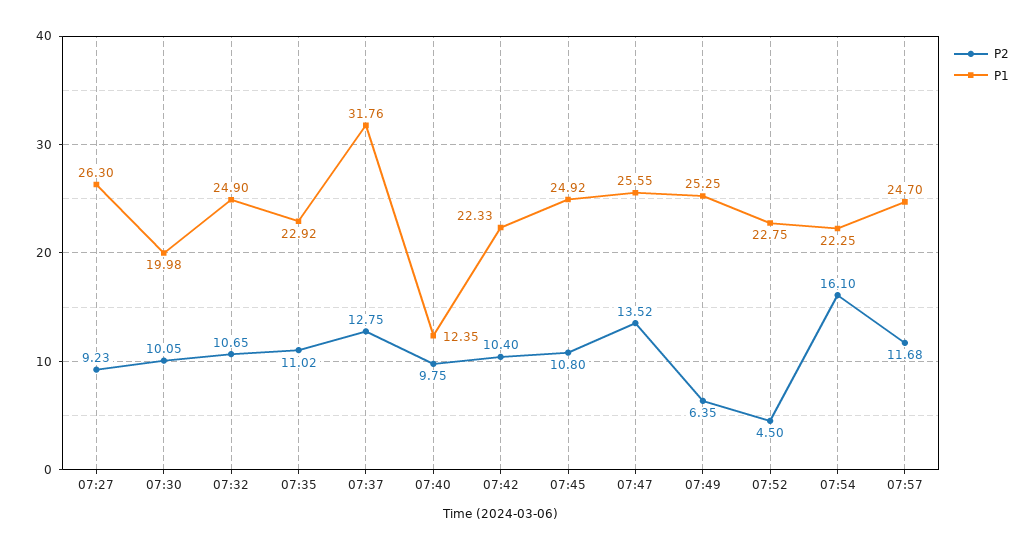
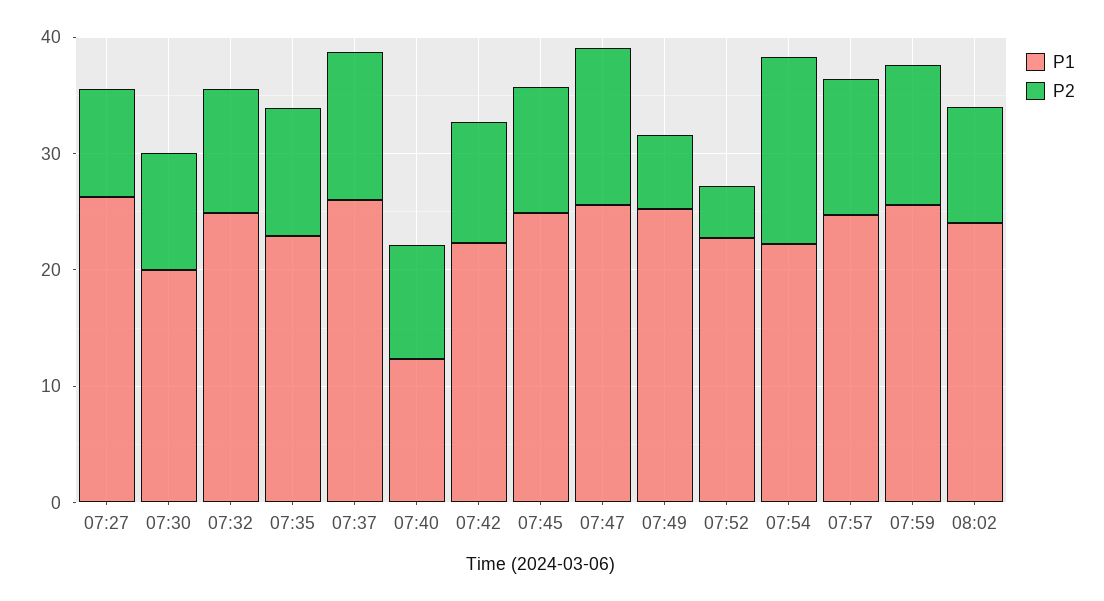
P1, 07:37: 31.76 -> 26
P1, 07:59: none -> 26
P2, 07:59: none -> 12
P1, 08:02: none -> 24
P2, 08:02: none -> 10

